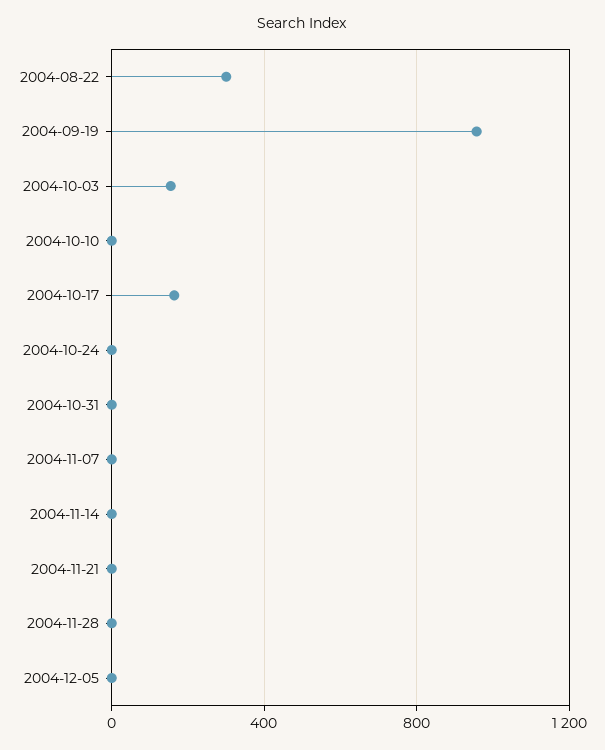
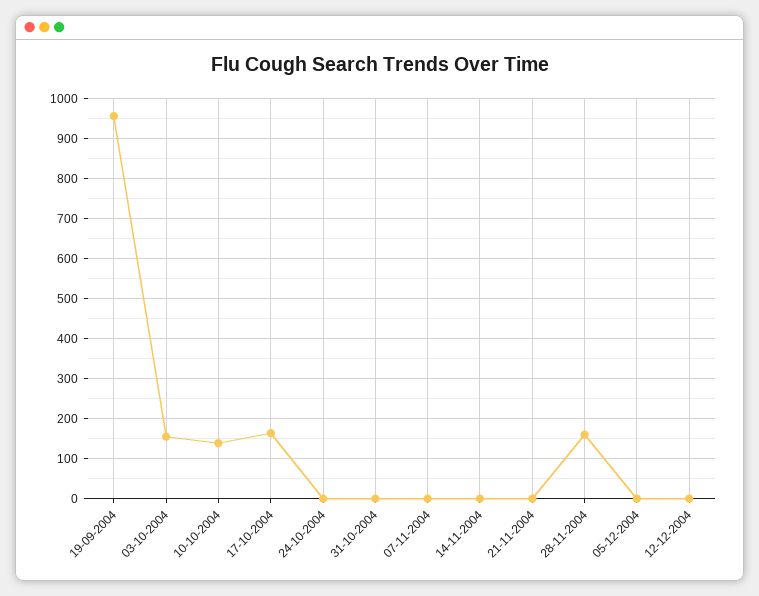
2004-08-22: 300 -> none
2004-10-10: 0 -> 140
2004-11-28: 0 -> 160
12-12-2004: none -> 0

